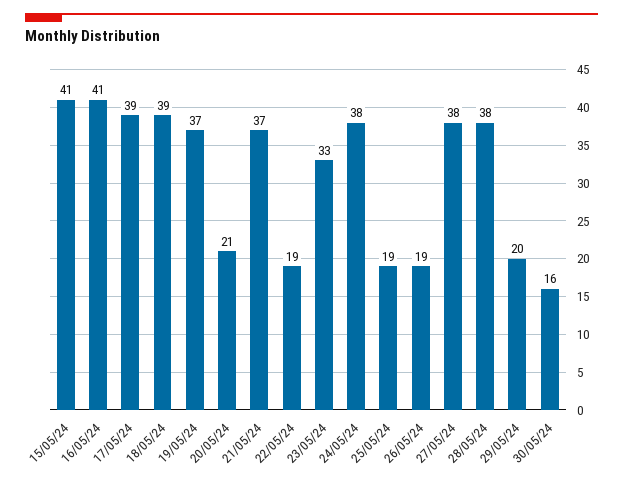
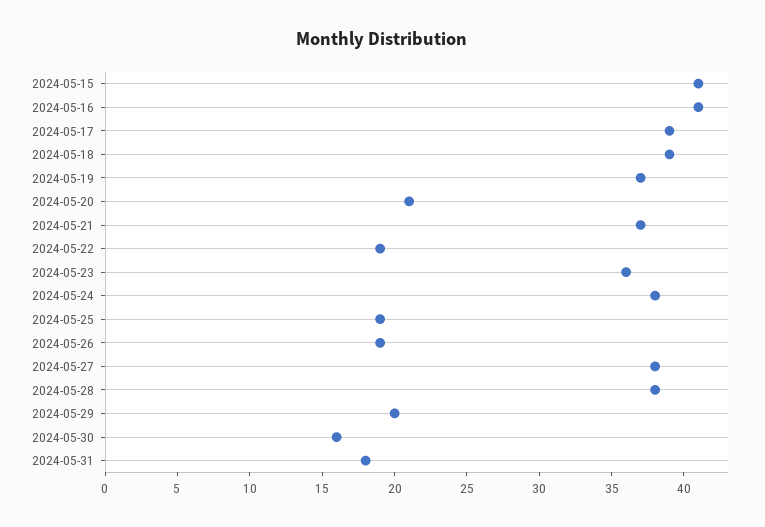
23/05/24: 33 -> 36
2024-05-31: none -> 18

